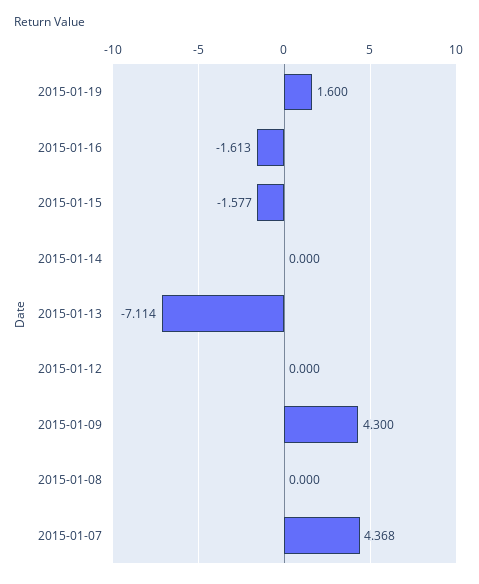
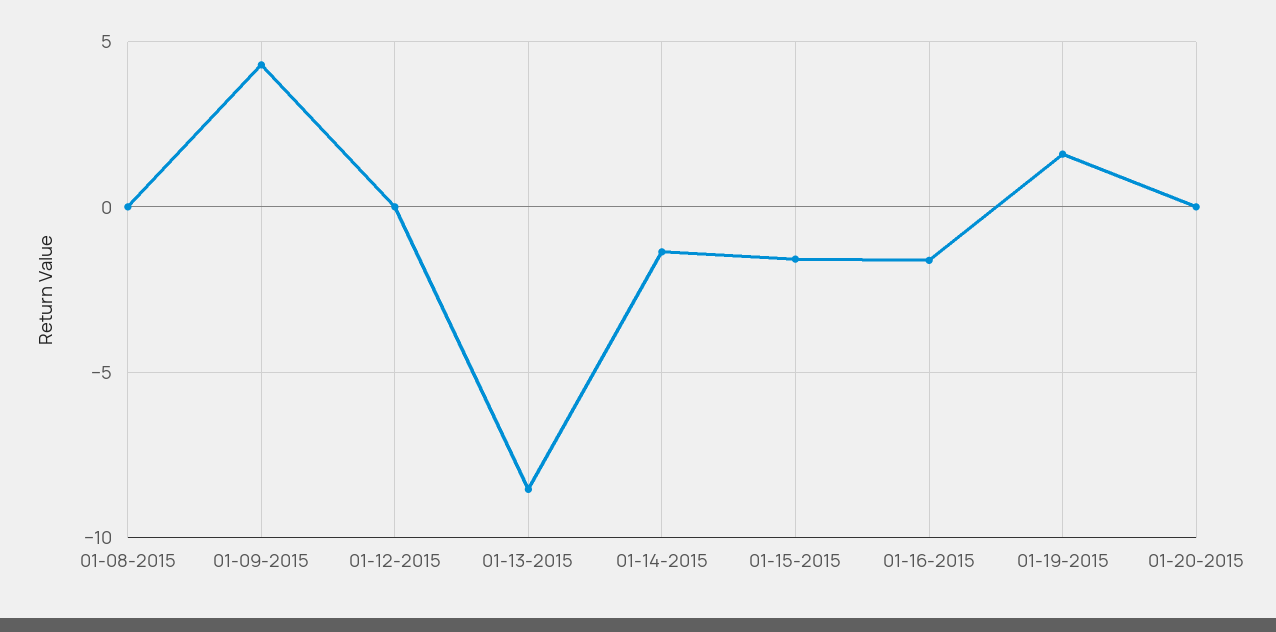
2015-01-14: 0 -> -1.5
2015-01-13: -7.114 -> -8.5
2015-01-07: 4.368 -> none
01-20-2015: none -> 0

